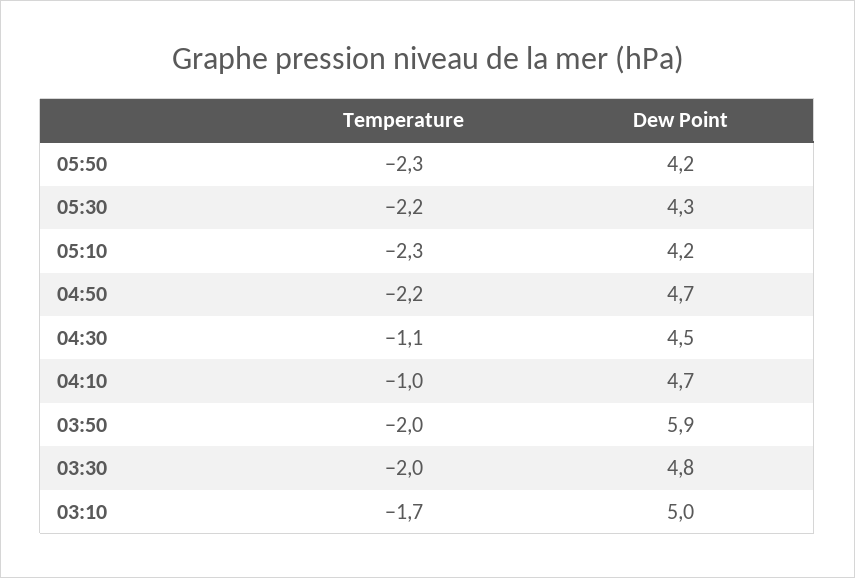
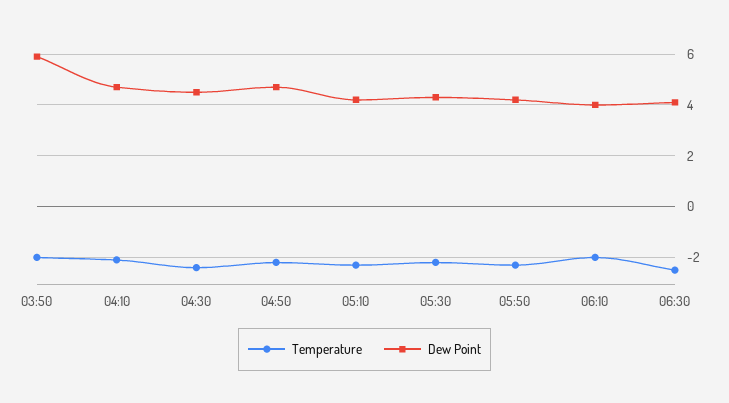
Temperature, 04:30: -1.1 -> -2.5
Temperature, 04:10: -1 -> -2
Temperature, 03:30: -2 -> none
Dew Point, 03:30: 4.8 -> none
Temperature, 03:10: -1.7 -> none
Dew Point, 03:10: 5 -> none
Temperature, 06:10: none -> -2
Dew Point, 06:10: none -> 4
Temperature, 06:30: none -> -2.5
Dew Point, 06:30: none -> 4

